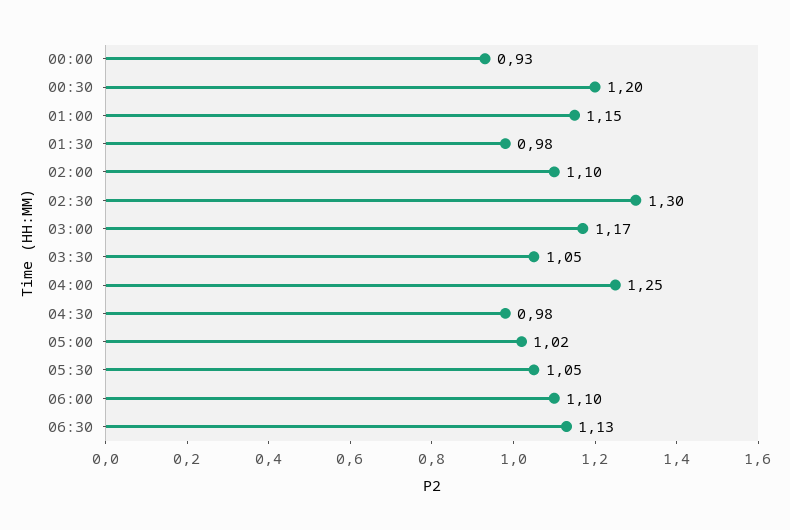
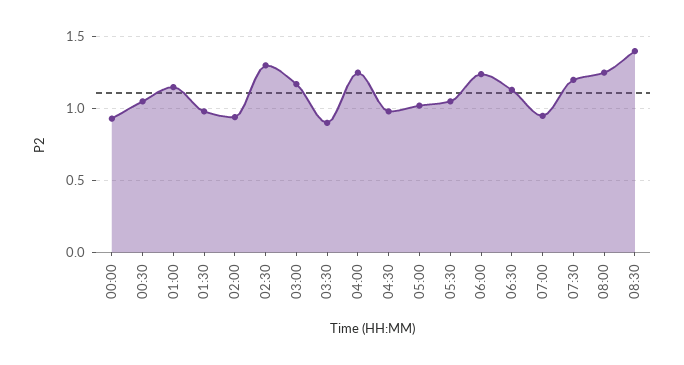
00:30: 1.2 -> 1.05
02:00: 1.1 -> 0.95
03:30: 1.05 -> 0.9
06:00: 1.1 -> 1.25
07:00: none -> 0.95
07:30: none -> 1.2
08:00: none -> 1.25
08:30: none -> 1.4

